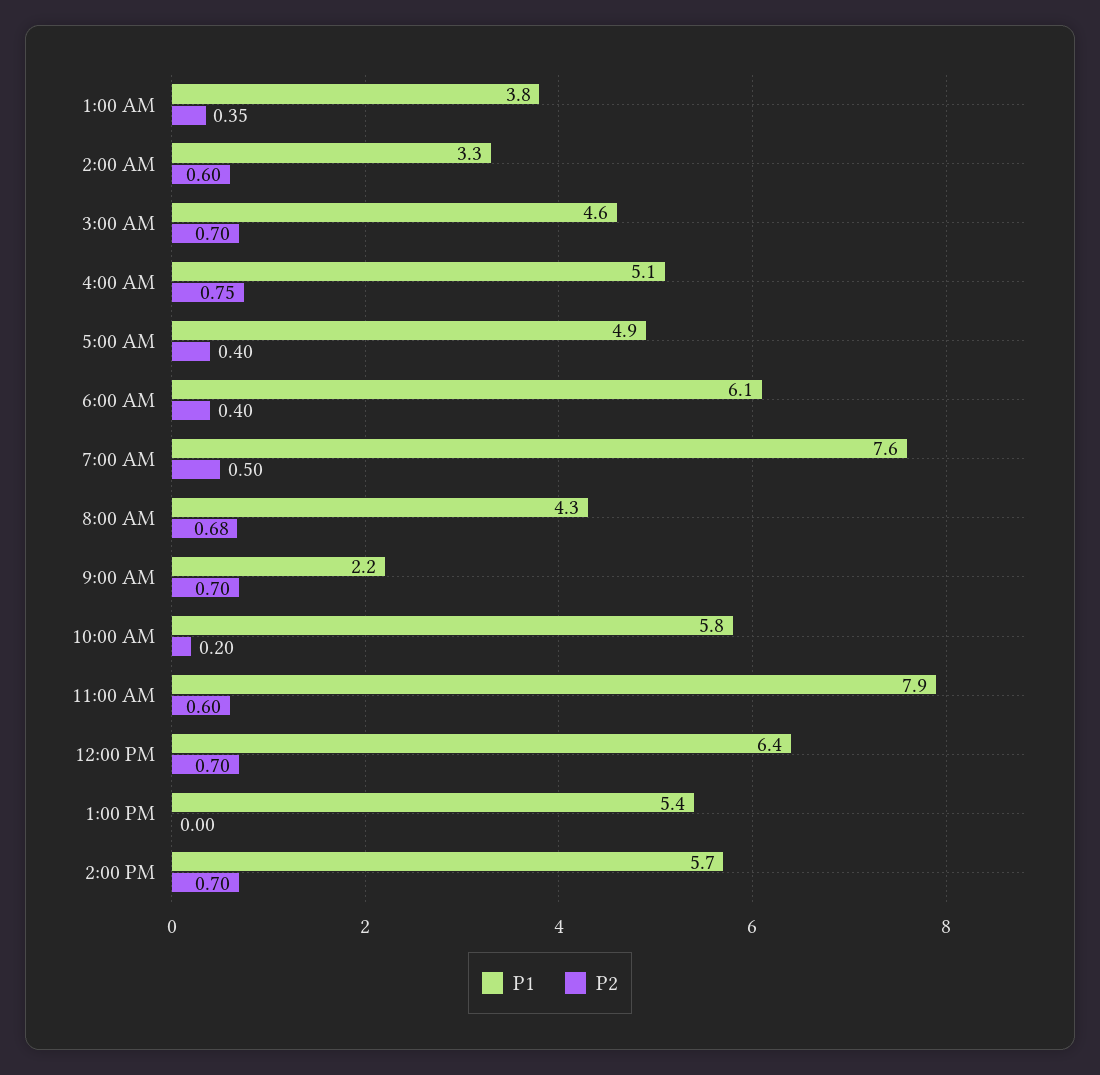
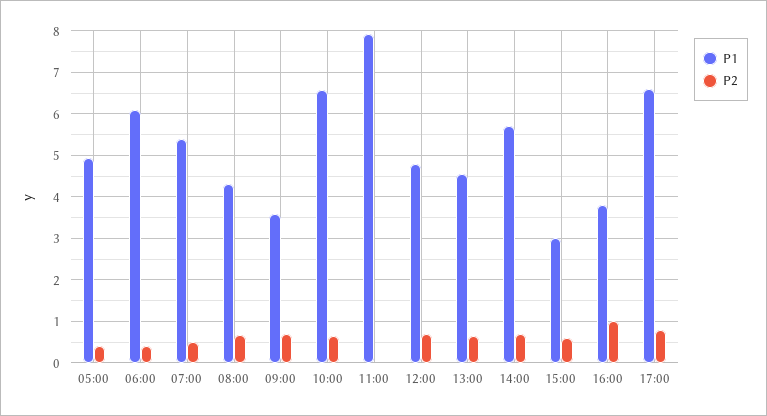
P1, 1:00 AM: 3.8 -> none
P2, 1:00 AM: 0.35 -> none
P1, 2:00 AM: 3.3 -> none
P2, 2:00 AM: 0.6 -> none
P1, 3:00 AM: 4.6 -> none
P2, 3:00 AM: 0.7 -> none
P1, 4:00 AM: 5.1 -> none
P2, 4:00 AM: 0.75 -> none
P1, 7:00 AM: 7.6 -> 5.4
P1, 9:00 AM: 2.2 -> 3.6
P1, 10:00 AM: 5.8 -> 6.6
P2, 10:00 AM: 0.2 -> 0.6
P2, 11:00 AM: 0.6 -> 0
P1, 12:00 PM: 6.4 -> 4.8
P1, 1:00 PM: 5.4 -> 4.6
P2, 1:00 PM: 0 -> 0.6
P1, 15:00: none -> 3
P2, 15:00: none -> 0.6
P1, 16:00: none -> 3.8
P2, 16:00: none -> 1
P1, 17:00: none -> 6.6
P2, 17:00: none -> 0.8

